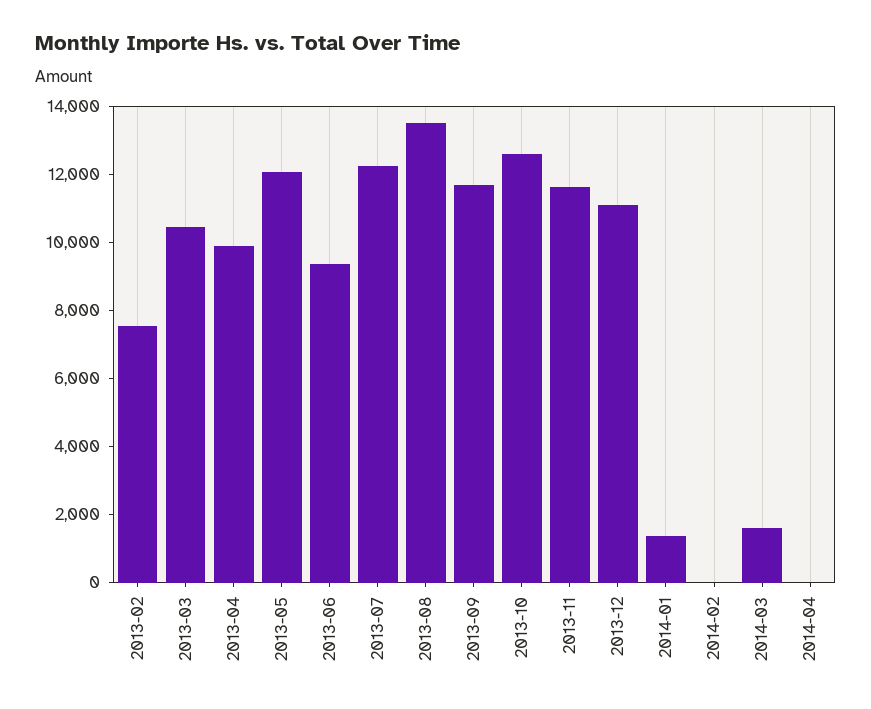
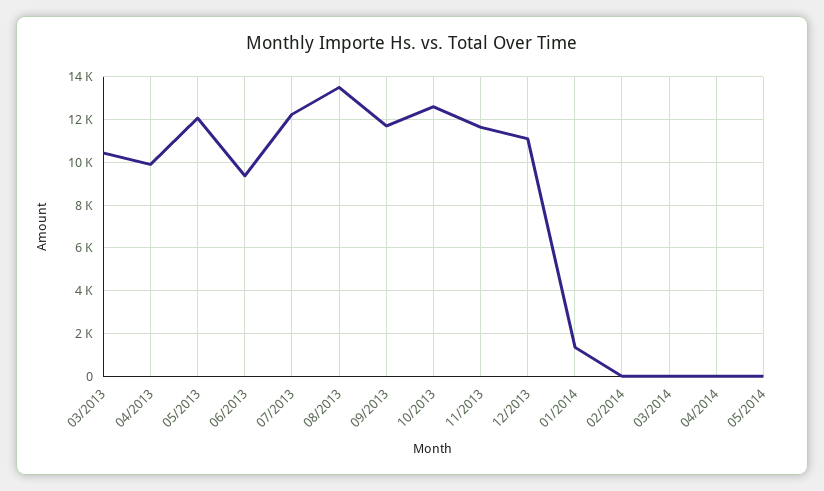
2013-02: 7500 -> none
2014-03: 1500 -> 0
05/2014: none -> 0

